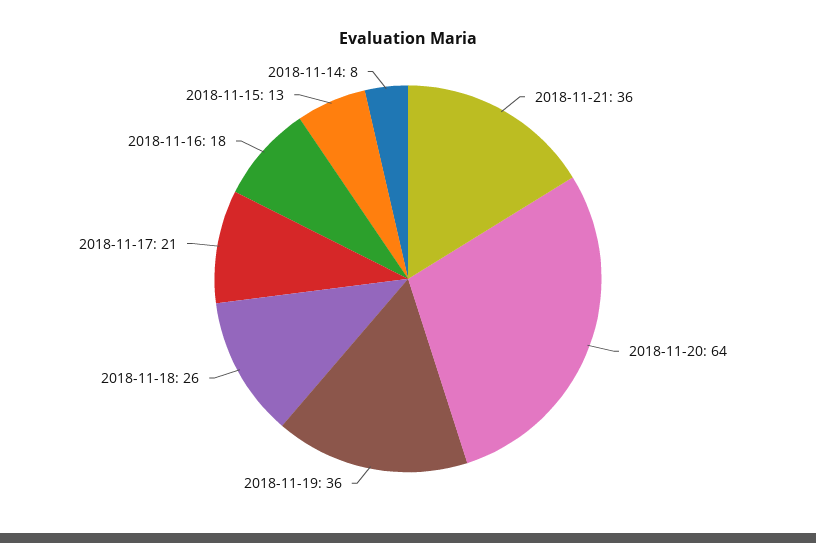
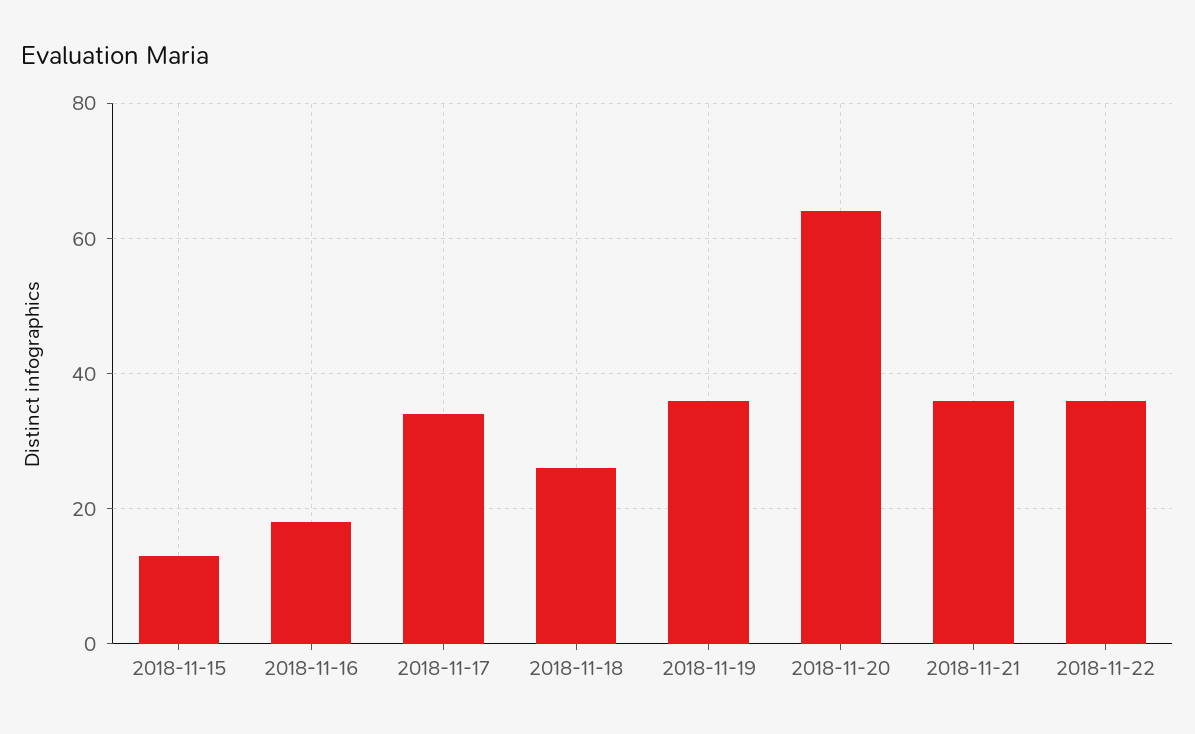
2018-11-17: 21 -> 35
2018-11-14: 8 -> none
2018-11-22: none -> 35

